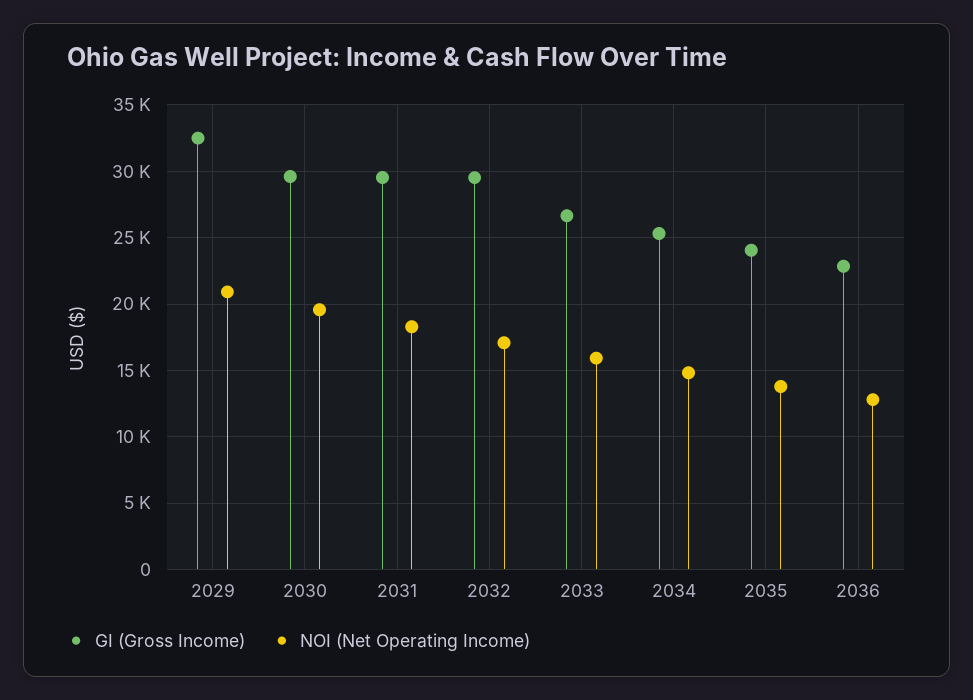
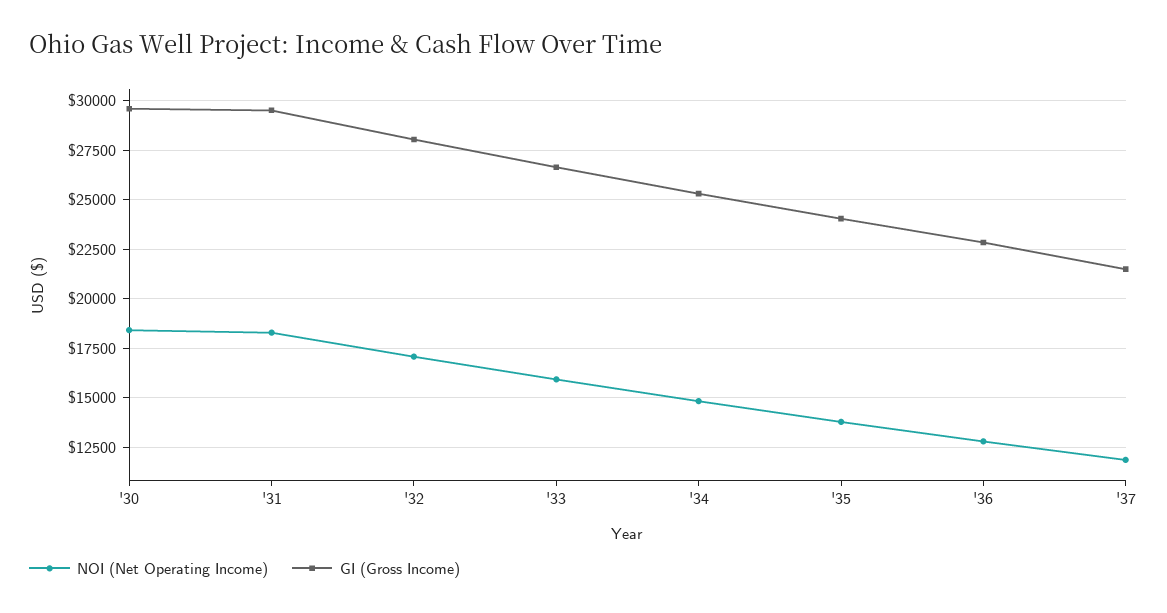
GI (Gross Income), 2029: 32500 -> none
NOI (Net Operating Income), 2029: 21000 -> none
NOI (Net Operating Income), 2030: 19500 -> 18500
GI (Gross Income), 2032: 29500 -> 28000
NOI (Net Operating Income), '37: none -> 12000
GI (Gross Income), '37: none -> 21500

